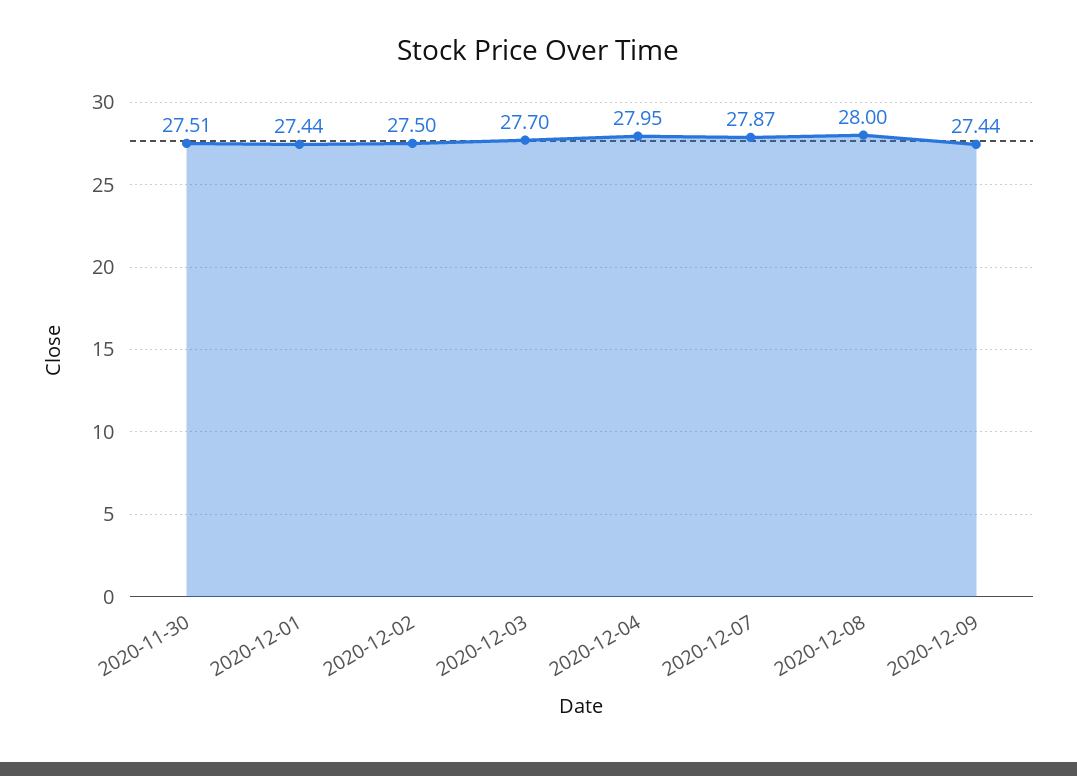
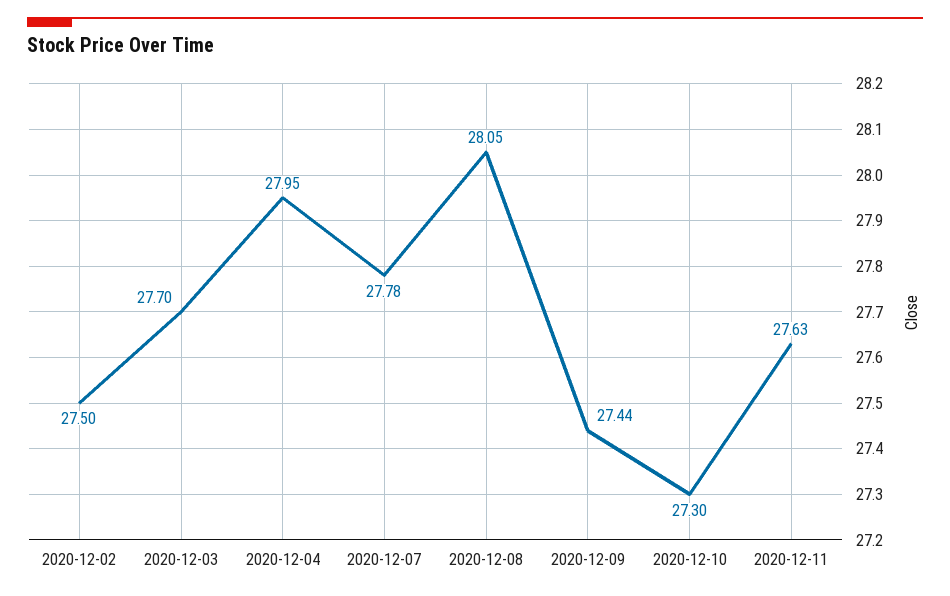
2020-11-30: 27.51 -> none
2020-12-01: 27.44 -> none
2020-12-07: 27.87 -> 27.78
2020-12-08: 28 -> 28.05
2020-12-10: none -> 27.3
2020-12-11: none -> 27.63

